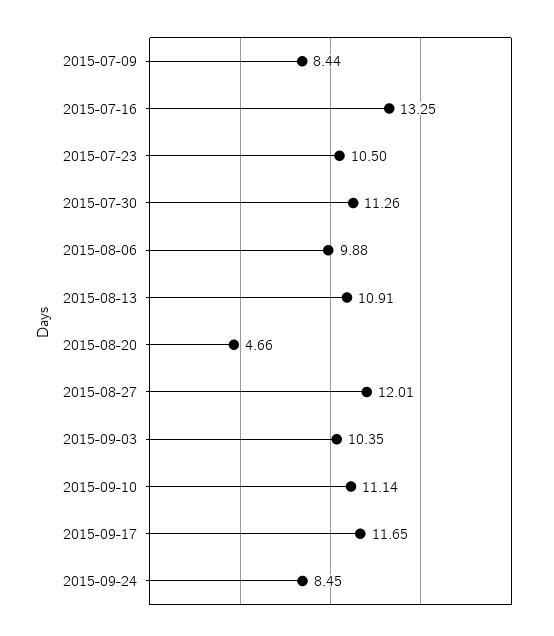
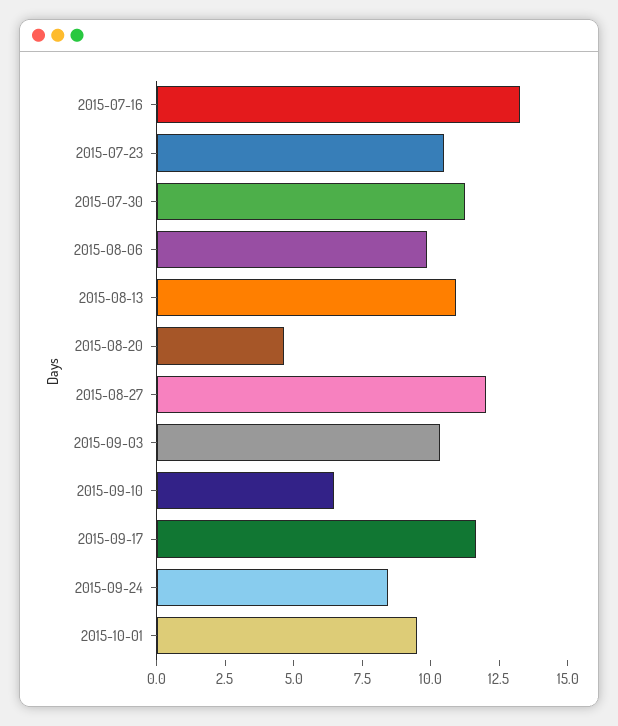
2015-07-09: 8.44 -> none
2015-09-10: 11.14 -> 6.5
2015-10-01: none -> 9.5

